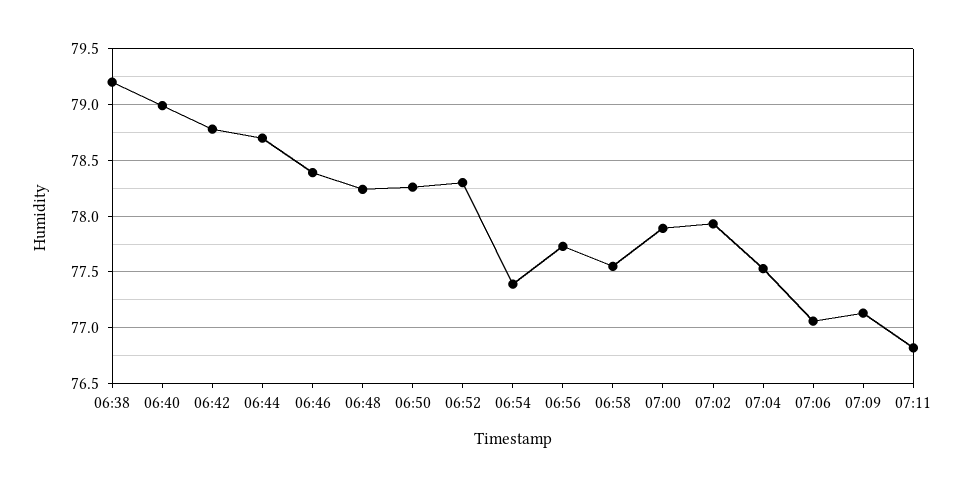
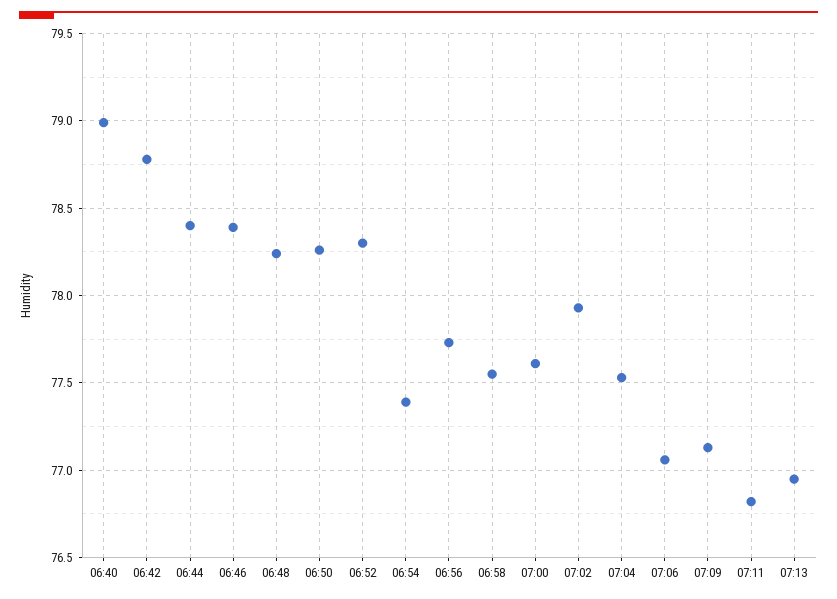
06:38: 79.2 -> none
06:44: 78.7 -> 78.4
07:00: 77.9 -> 77.6
07:13: none -> 76.95

